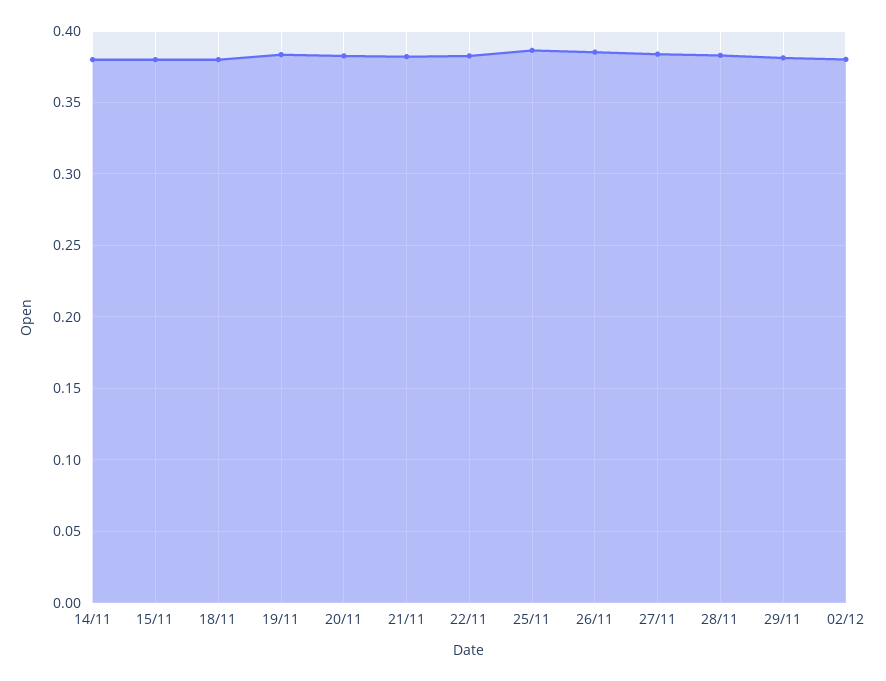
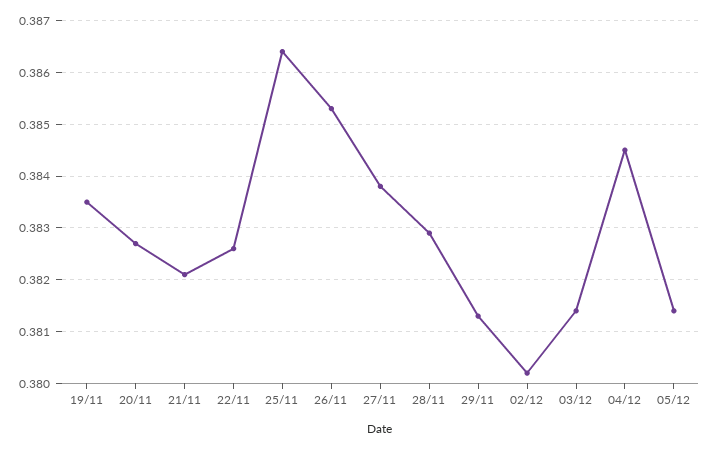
14/11: 0.38 -> none
15/11: 0.38 -> none
18/11: 0.38 -> none
03/12: none -> 0.3815
04/12: none -> 0.3845
05/12: none -> 0.3815

